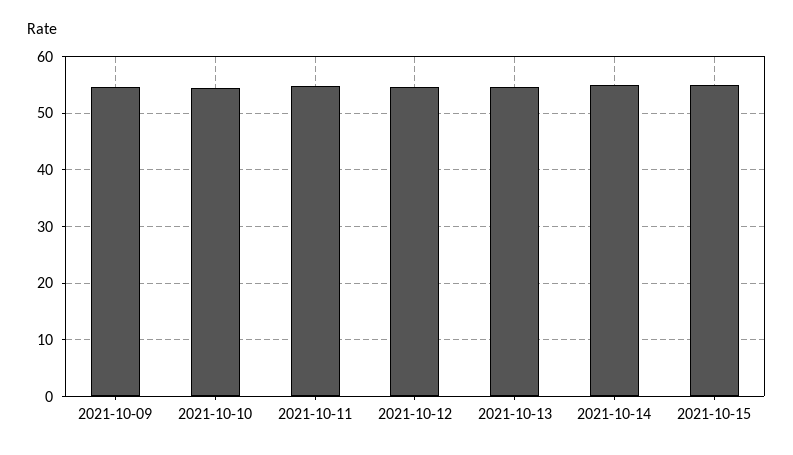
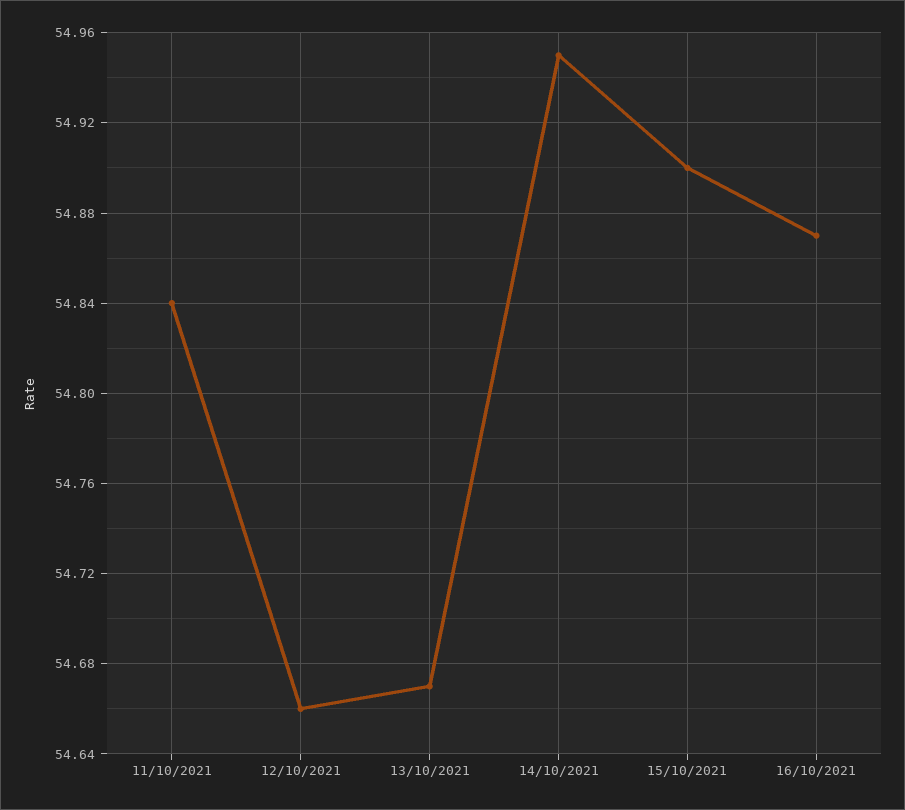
2021-10-09: 54 -> none
2021-10-10: 54 -> none
16/10/2021: none -> 54.87

